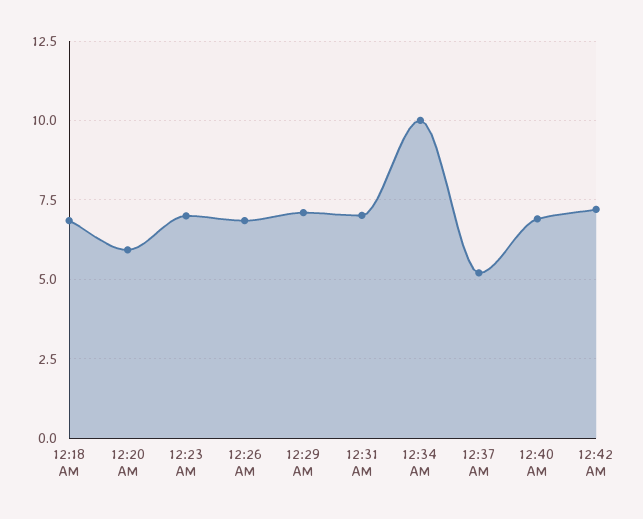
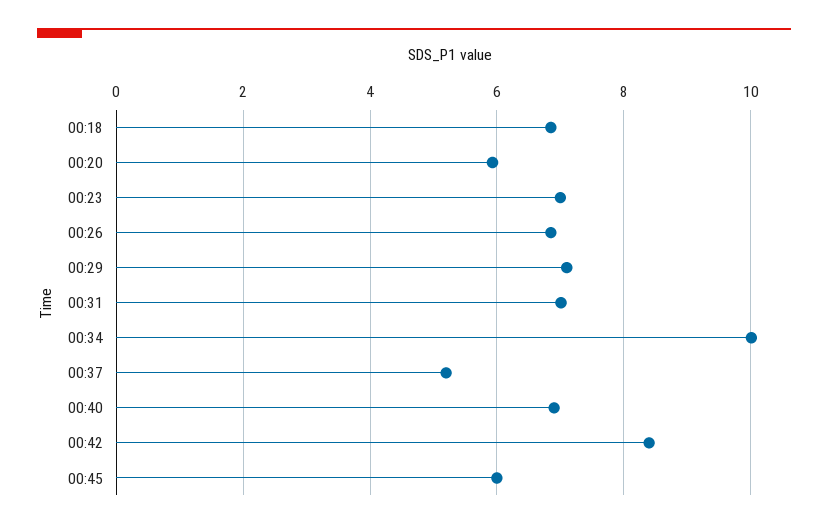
12:42 AM: 7.25 -> 8.4
00:45: none -> 6

